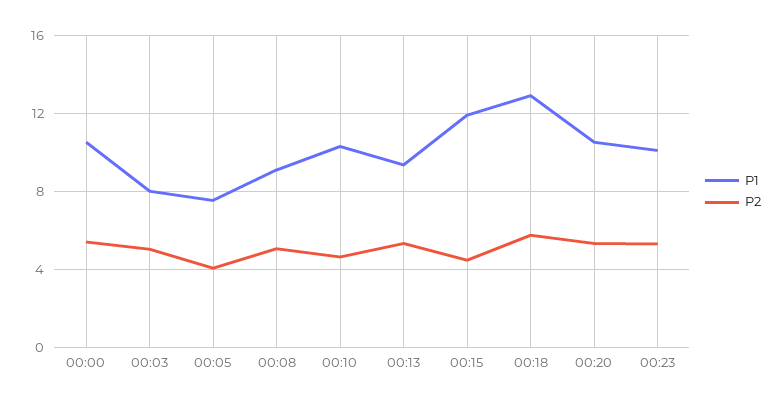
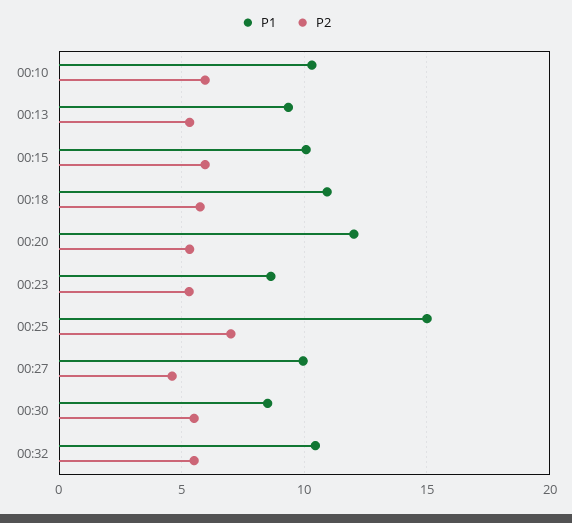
P1, 00:00: 10.5 -> none
P2, 00:00: 5.5 -> none
P1, 00:03: 8 -> none
P2, 00:03: 5 -> none
P1, 00:05: 7.5 -> none
P2, 00:05: 4 -> none
P1, 00:08: 9 -> none
P2, 00:08: 5 -> none
P2, 00:10: 4.5 -> 6
P1, 00:15: 12 -> 10
P2, 00:15: 4.5 -> 6
P1, 00:18: 13 -> 11
P1, 00:20: 10.5 -> 12
P1, 00:23: 10 -> 8.5
P1, 00:25: none -> 15
P2, 00:25: none -> 7
P1, 00:27: none -> 10
P2, 00:27: none -> 4.5
P1, 00:30: none -> 8.5
P2, 00:30: none -> 5.5
P1, 00:32: none -> 10.5
P2, 00:32: none -> 5.5

